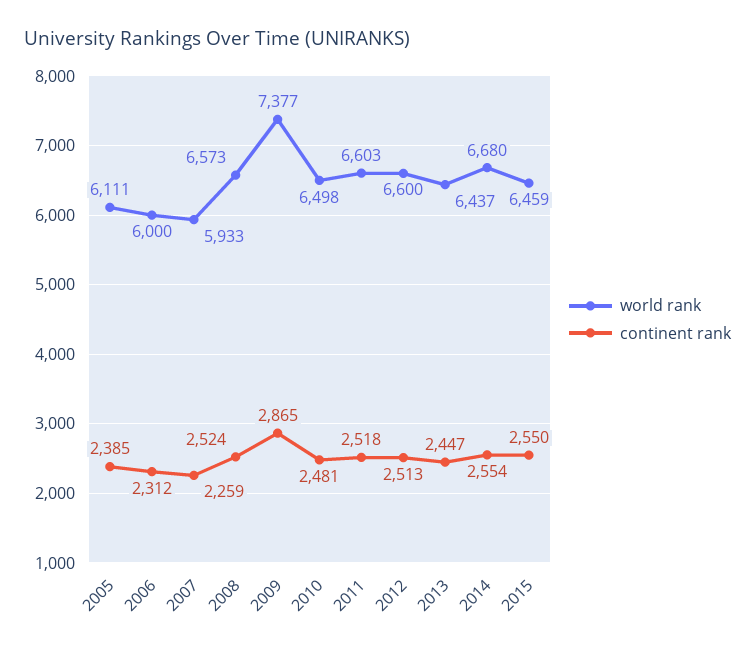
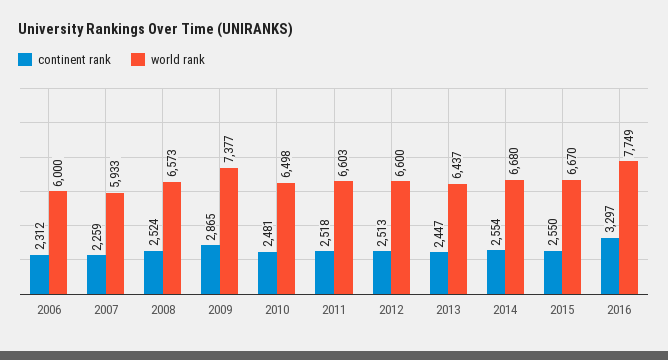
world rank, 2005: 6111 -> none
continent rank, 2005: 2385 -> none
world rank, 2015: 6459 -> 6670
continent rank, 2016: none -> 3297
world rank, 2016: none -> 7749

